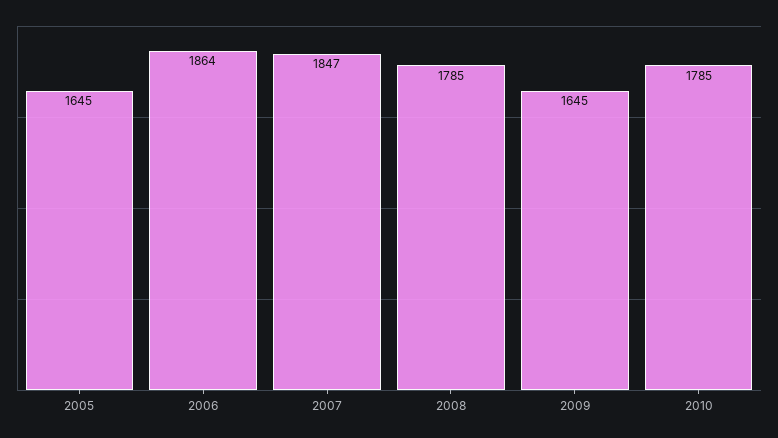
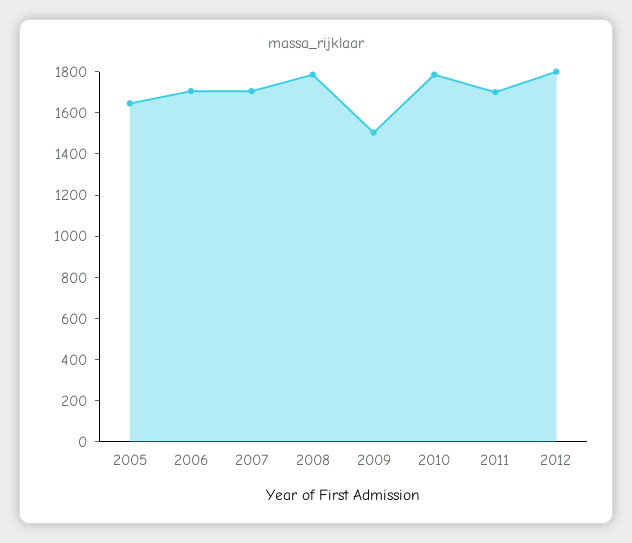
2006: 1864 -> 1700
2007: 1847 -> 1700
2009: 1645 -> 1500
2011: none -> 1700
2012: none -> 1800

